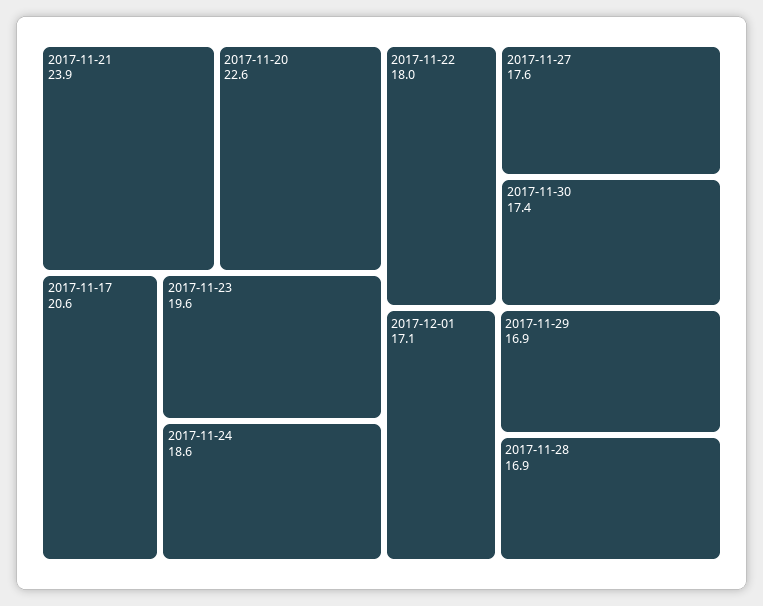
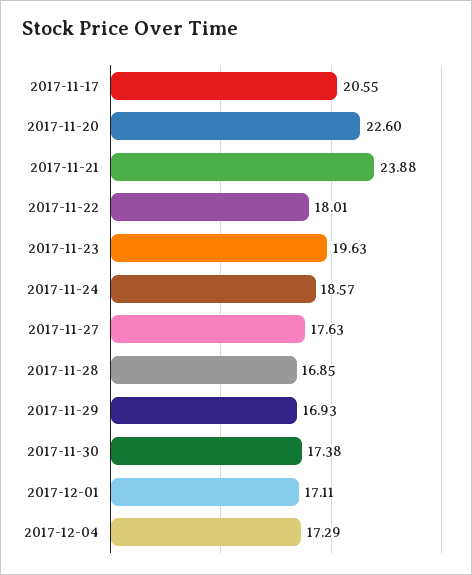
2017-12-04: none -> 17.29

